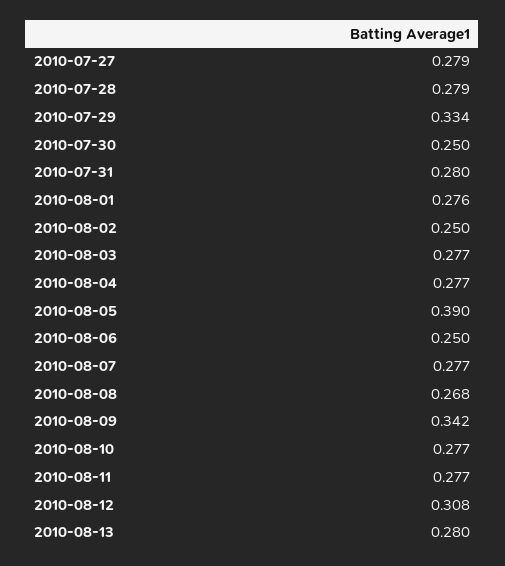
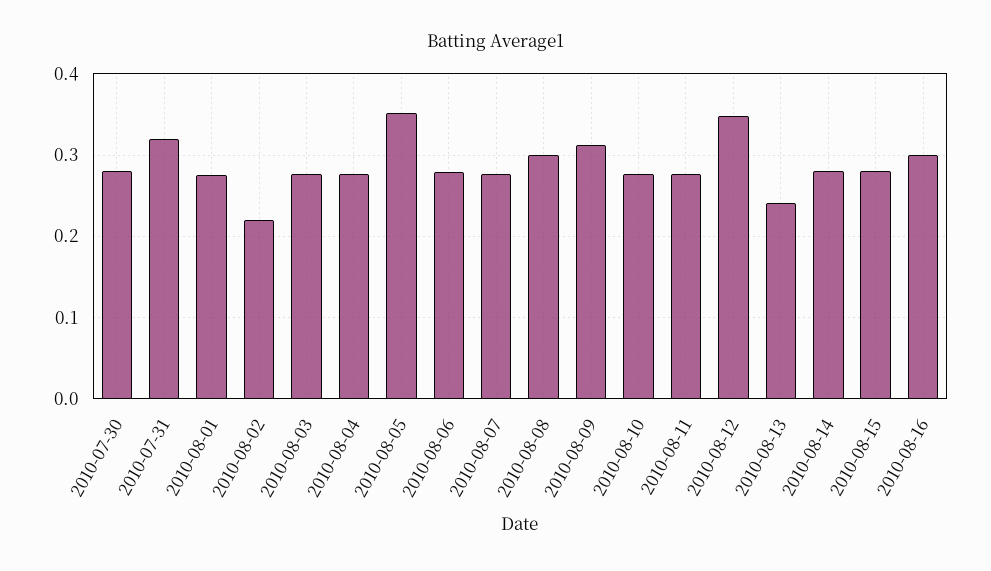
2010-07-27: 0.279 -> none
2010-07-28: 0.279 -> none
2010-07-29: 0.334 -> none
2010-07-30: 0.25 -> 0.28
2010-07-31: 0.28 -> 0.32
2010-08-02: 0.25 -> 0.22
2010-08-05: 0.39 -> 0.35
2010-08-06: 0.25 -> 0.28
2010-08-08: 0.268 -> 0.3
2010-08-09: 0.342 -> 0.31
2010-08-12: 0.308 -> 0.35
2010-08-13: 0.28 -> 0.24
2010-08-14: none -> 0.28
2010-08-15: none -> 0.28
2010-08-16: none -> 0.3

